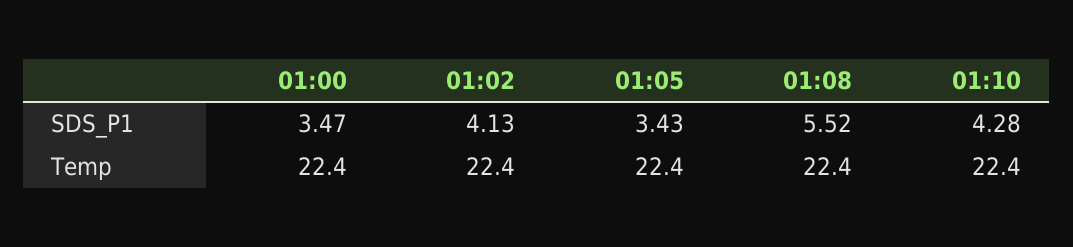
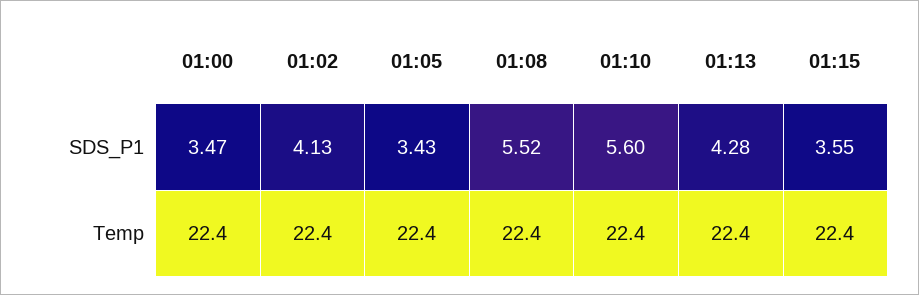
01:10, SDS_P1: 4.28 -> 5.6
01:13, SDS_P1: none -> 4.28
01:15, SDS_P1: none -> 3.55
01:13, Temp: none -> 22.4
01:15, Temp: none -> 22.4

